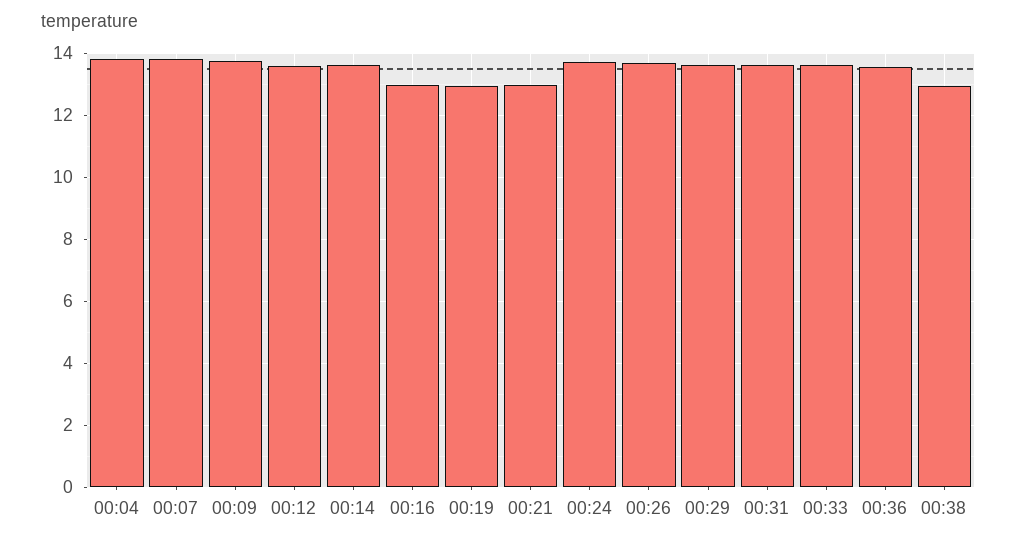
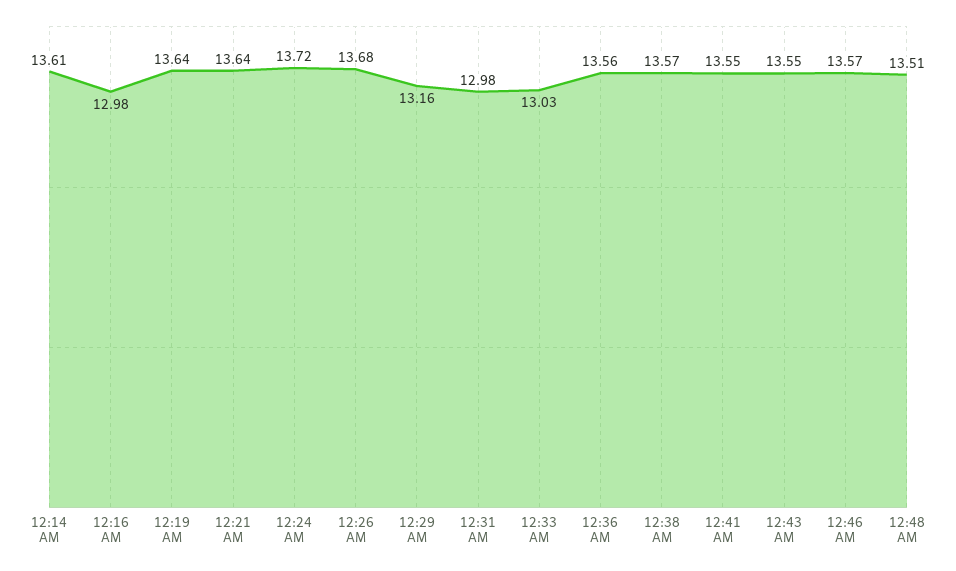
00:04: 13.8 -> none
00:07: 13.8 -> none
00:09: 13.8 -> none
00:12: 13.6 -> none
00:19: 13 -> 13.64
00:21: 13 -> 13.64
00:29: 13.6 -> 13.16
00:31: 13.6 -> 12.98
00:33: 13.6 -> 13.03
00:38: 13 -> 13.57
12:41 AM: none -> 13.55
12:43 AM: none -> 13.55
12:46 AM: none -> 13.57
12:48 AM: none -> 13.51

